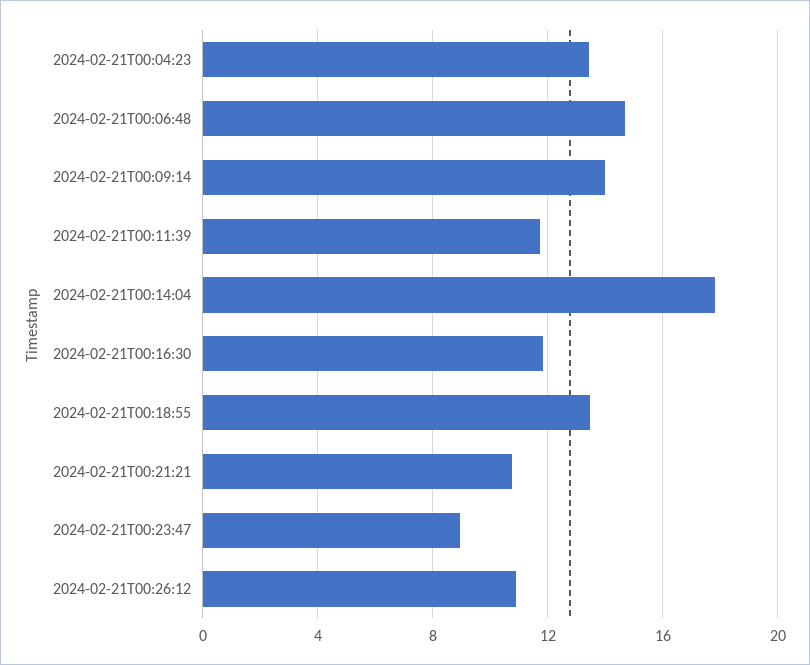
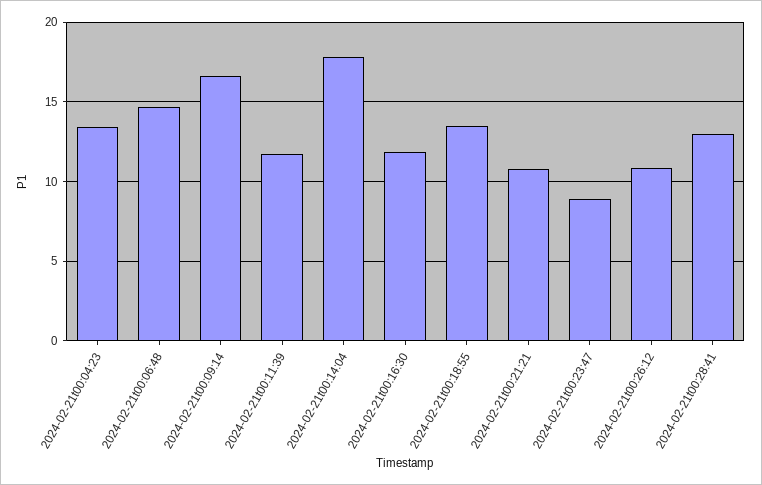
2024-02-21T00:09:14: 14 -> 16.5
2024-02-21t00:28:41: none -> 13

